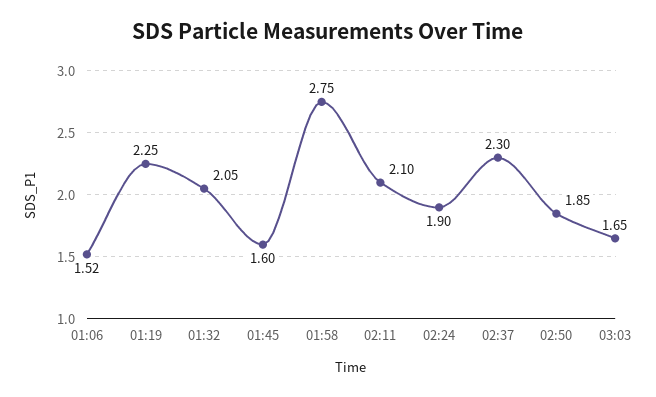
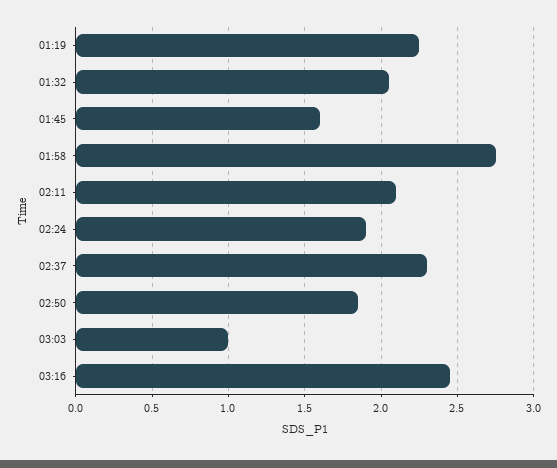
01:06: 1.52 -> none
03:03: 1.65 -> 1
03:16: none -> 2.45

